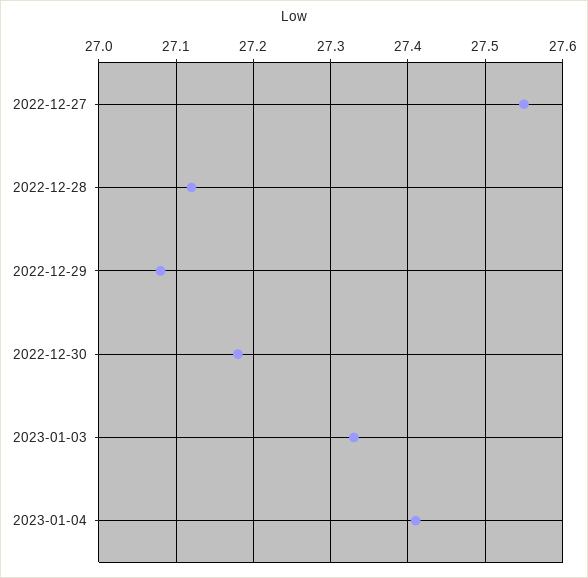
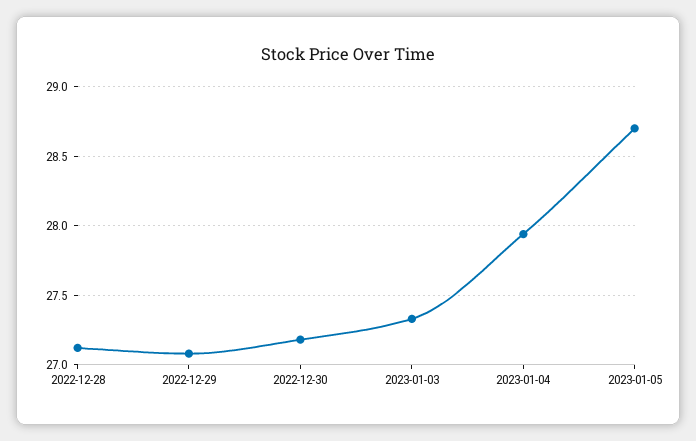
2022-12-27: 27.55 -> none
2023-01-04: 27.41 -> 27.95
2023-01-05: none -> 28.7

